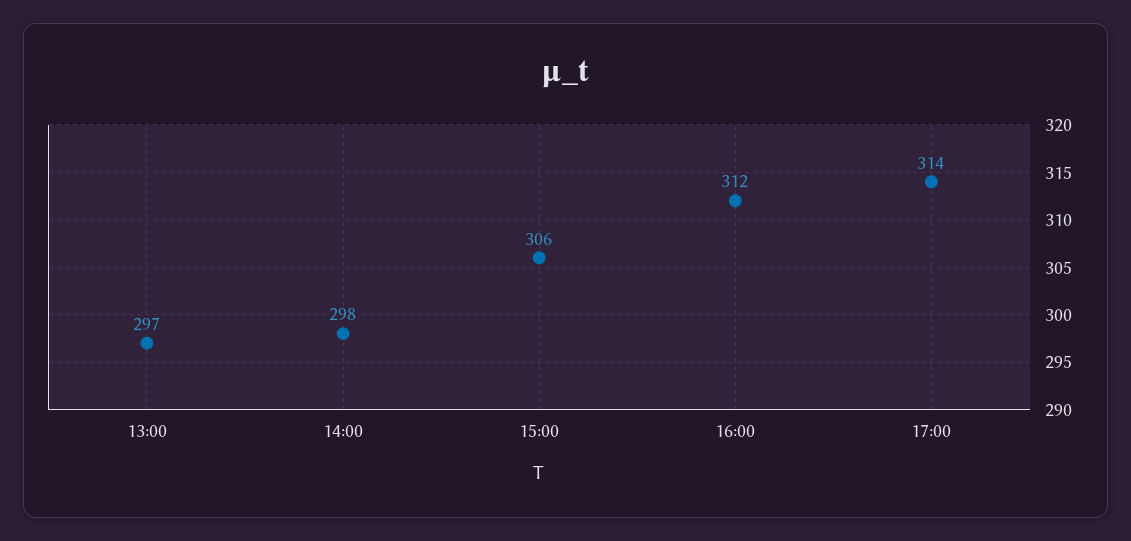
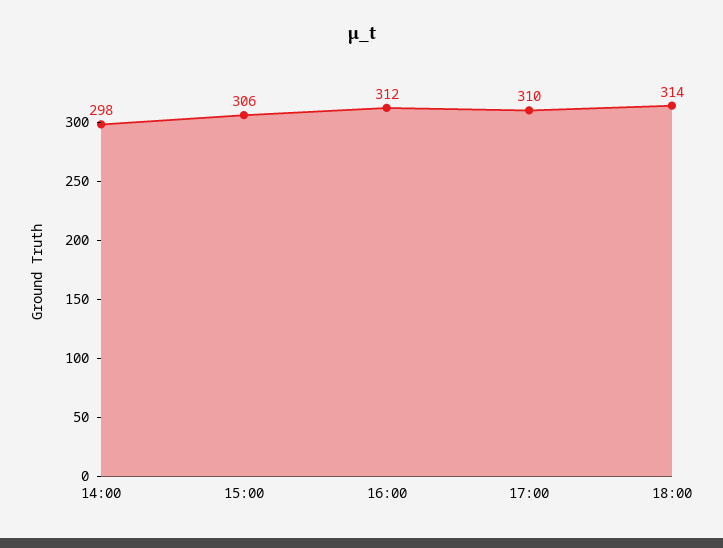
13:00: 297 -> none
17:00: 314 -> 310
18:00: none -> 314

